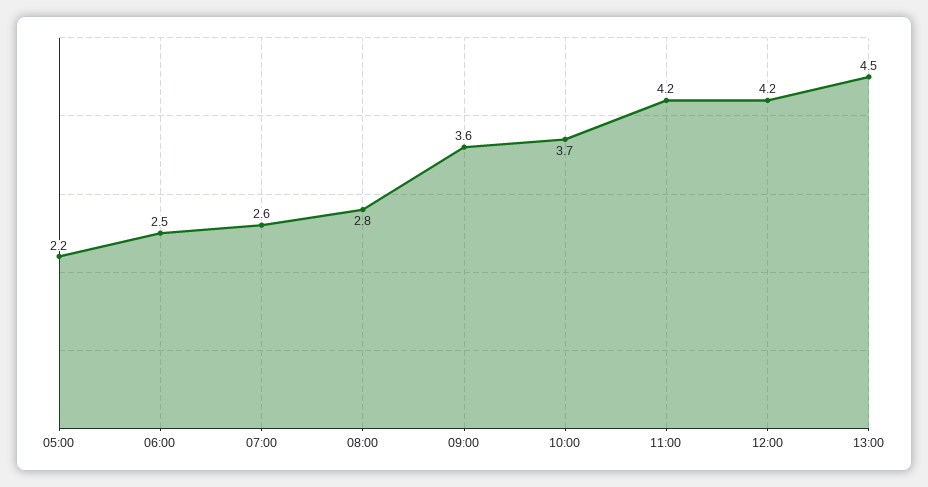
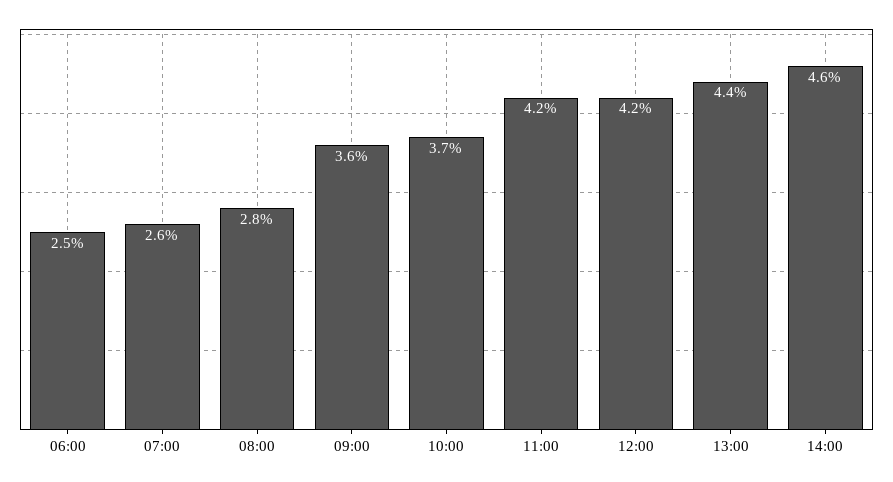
05:00: 2.2 -> none
13:00: 4.5 -> 4.4
14:00: none -> 4.6

